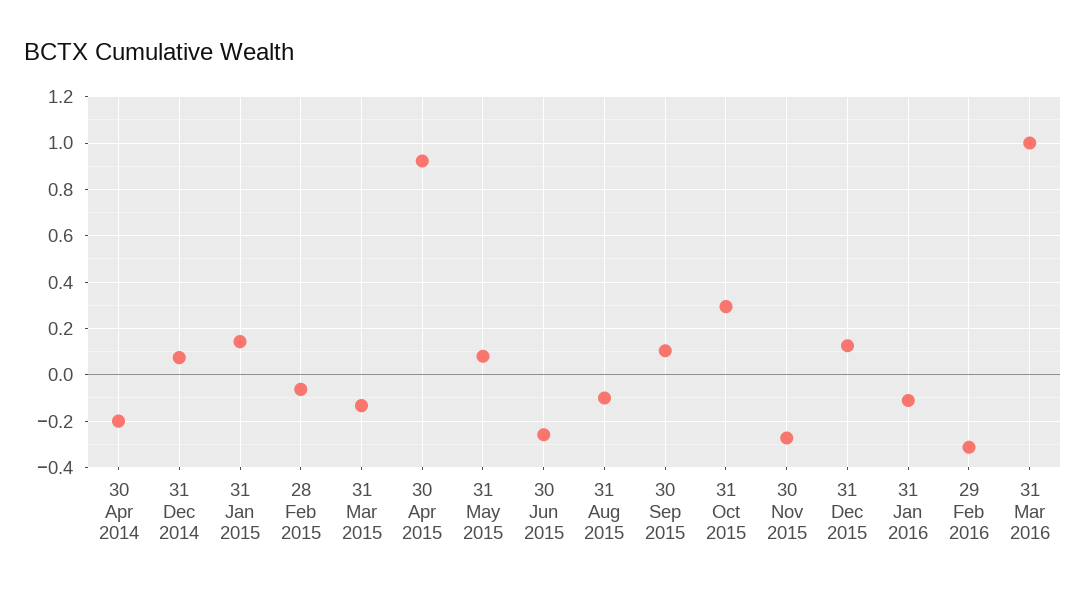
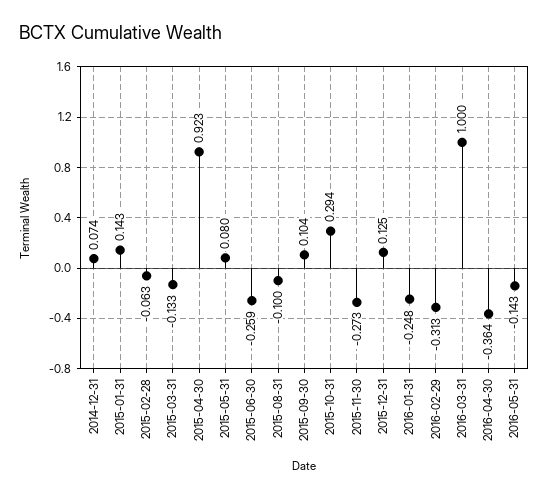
30 Apr 2014: -0.2 -> none
31 Jan 2016: -0.1 -> -0.248
2016-04-30: none -> -0.364
2016-05-31: none -> -0.143

